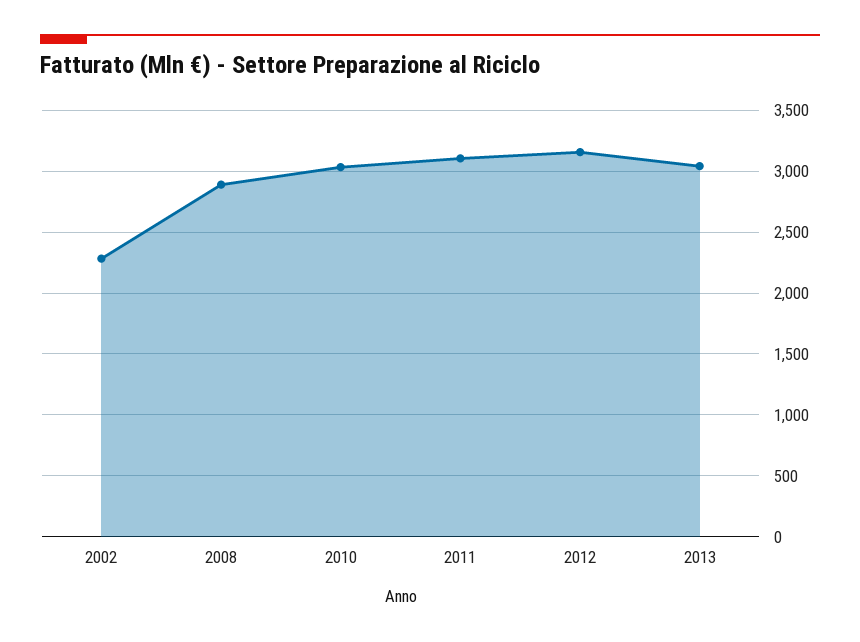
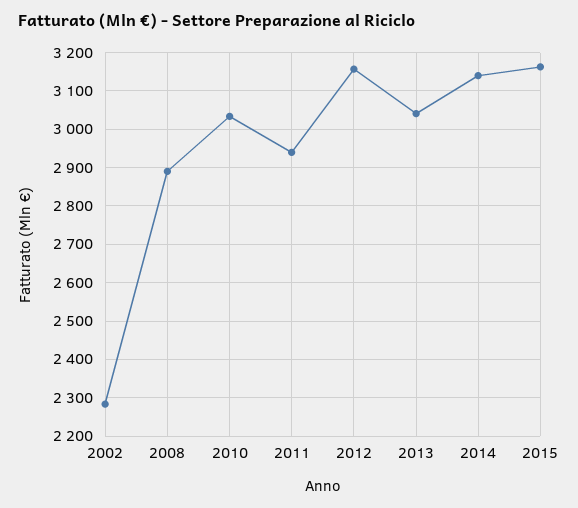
2011: 3100 -> 2940
2014: none -> 3140
2015: none -> 3160

